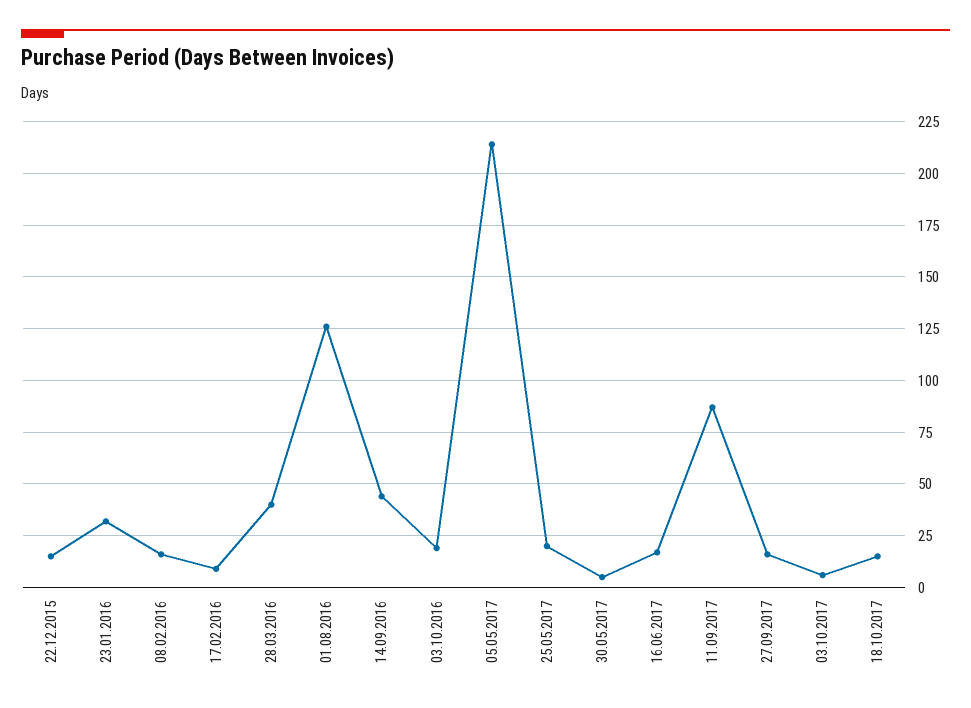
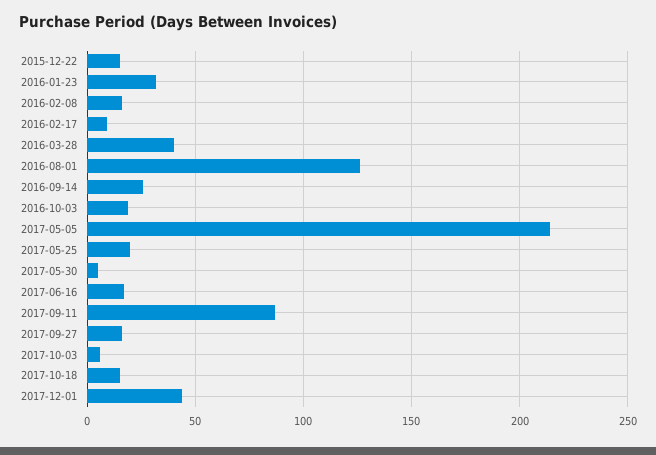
14.09.2016: 45 -> 25
2017-12-01: none -> 45

